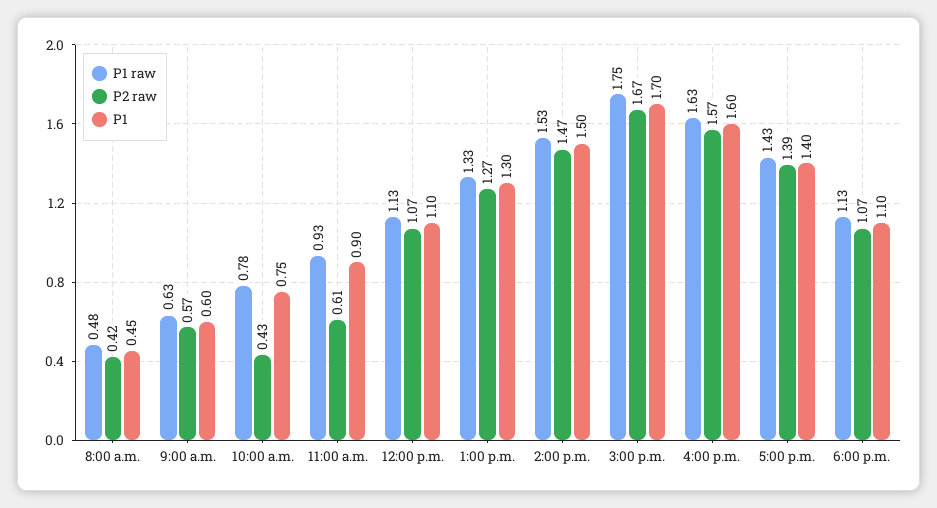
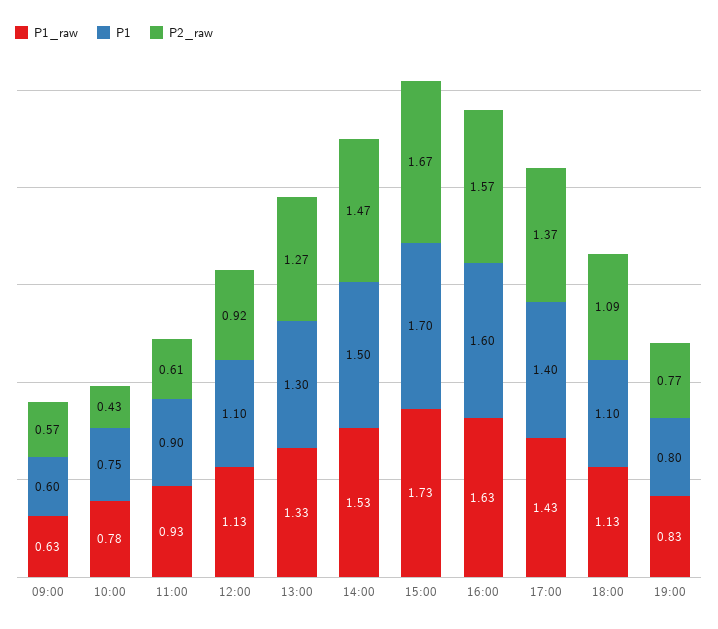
P1 raw, 8:00 a.m.: 0.48 -> none
P2 raw, 8:00 a.m.: 0.42 -> none
P1, 8:00 a.m.: 0.45 -> none
P2 raw, 12:00 p.m.: 1.07 -> 0.92
P1 raw, 3:00 p.m.: 1.75 -> 1.73
P2 raw, 5:00 p.m.: 1.39 -> 1.37
P2 raw, 6:00 p.m.: 1.07 -> 1.09
P1 raw, 19:00: none -> 0.83
P1, 19:00: none -> 0.8
P2 raw, 19:00: none -> 0.77

